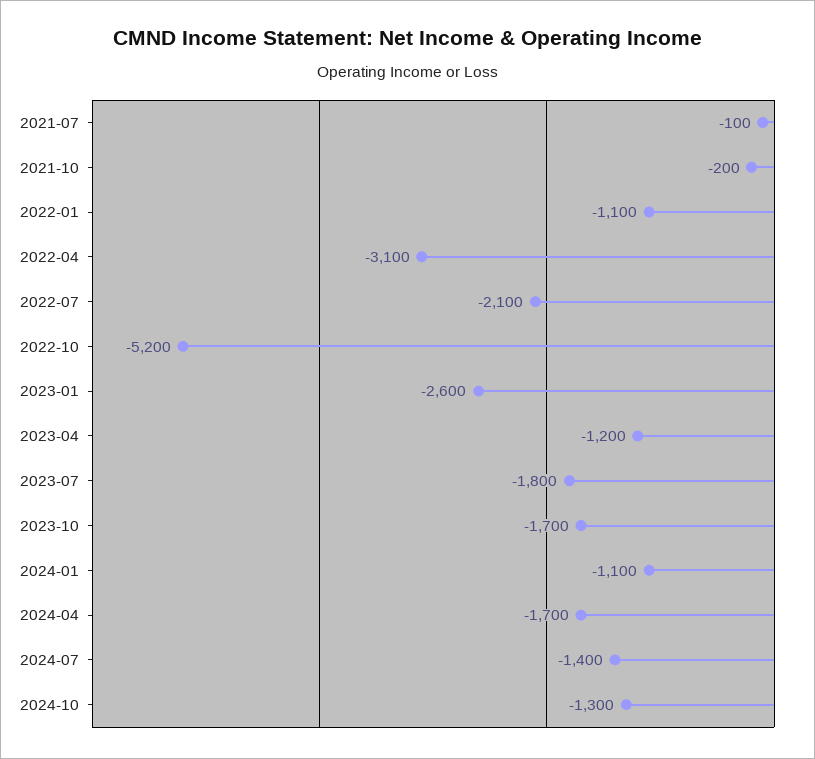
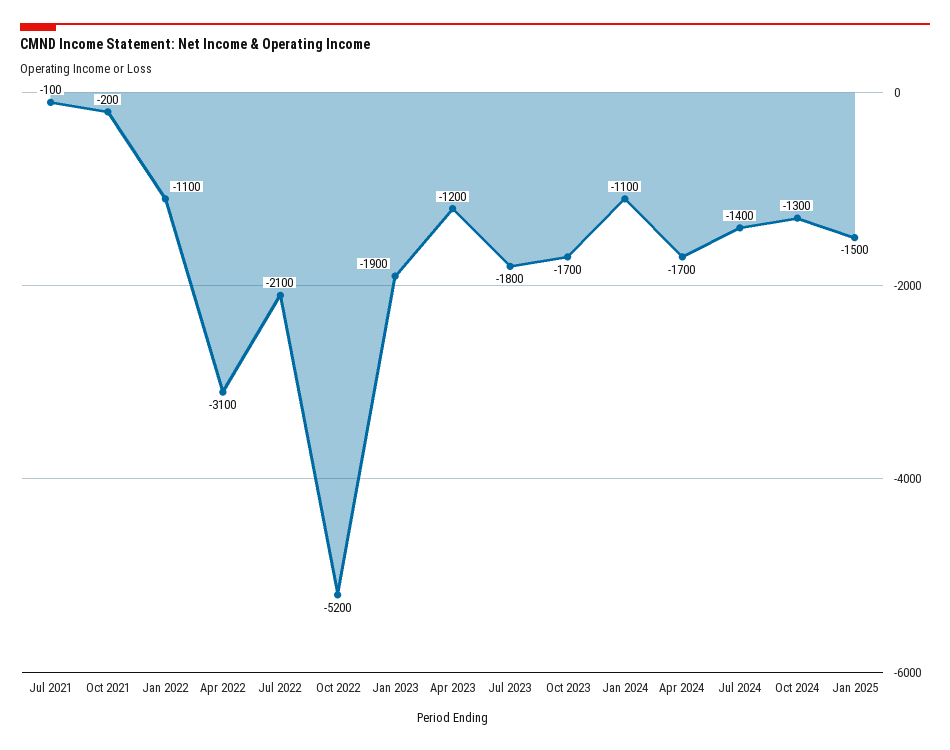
2023-01: -2600 -> -1900
Jan 2025: none -> -1500

